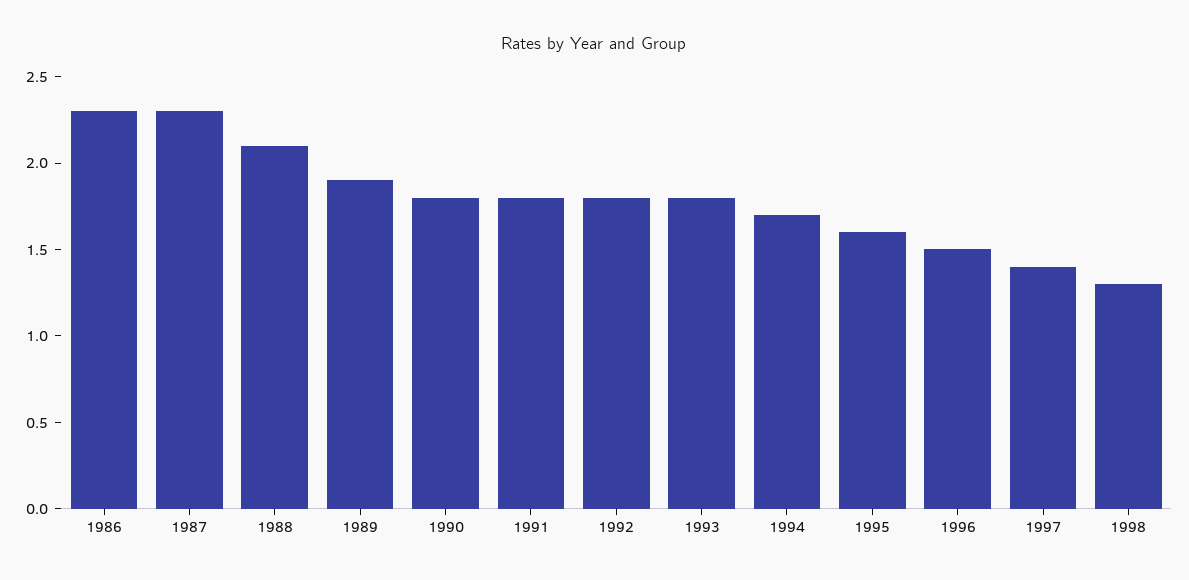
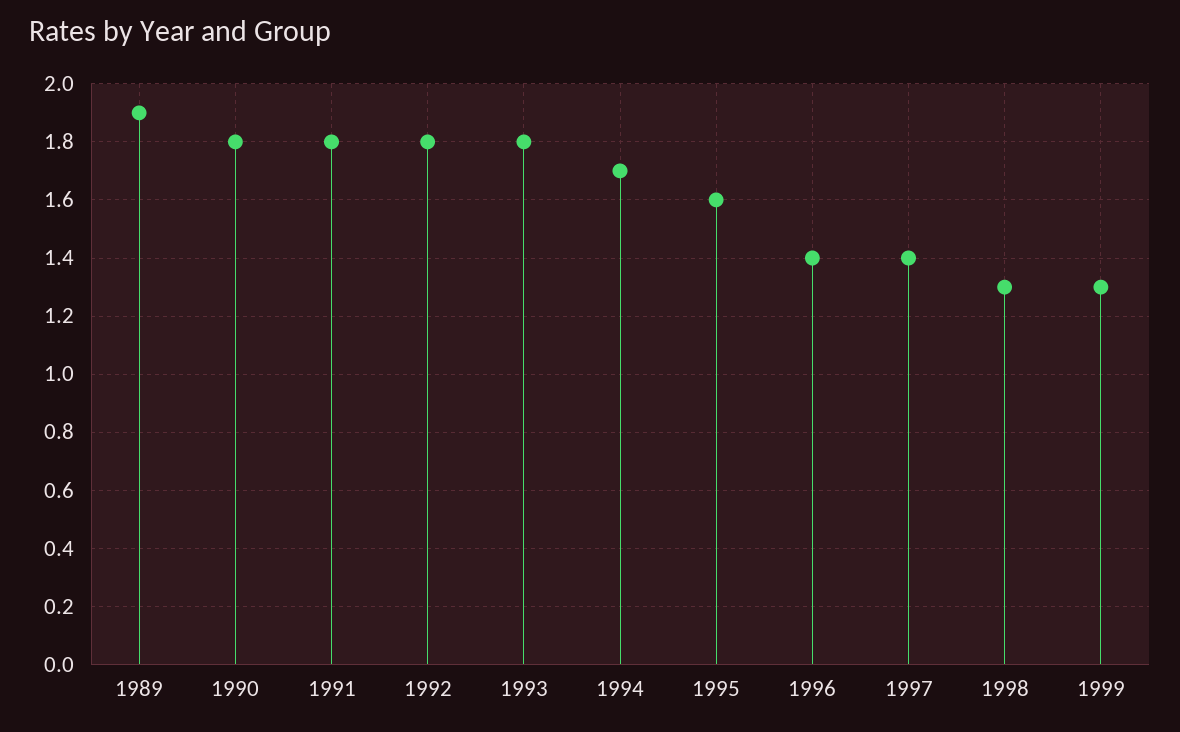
1986: 2.3 -> none
1987: 2.3 -> none
1988: 2.1 -> none
1996: 1.5 -> 1.4
1999: none -> 1.3

